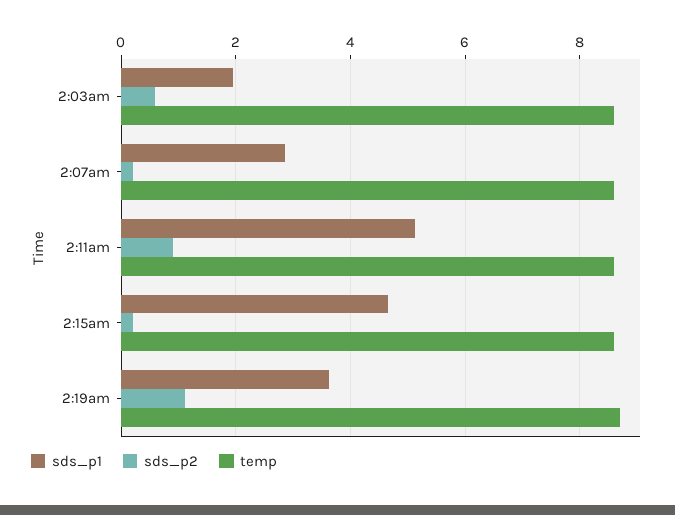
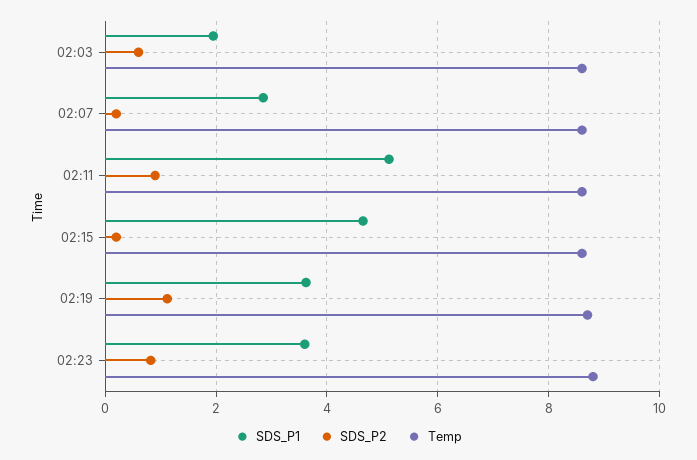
sds_p1, 02:23: none -> 3.6
sds_p2, 02:23: none -> 0.8
temp, 02:23: none -> 8.8

